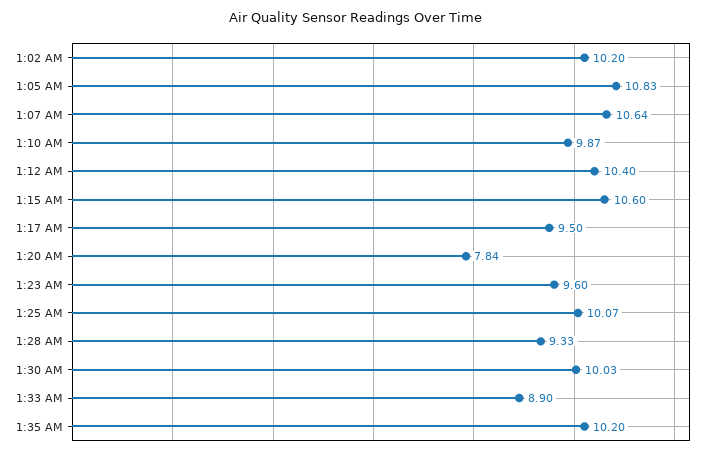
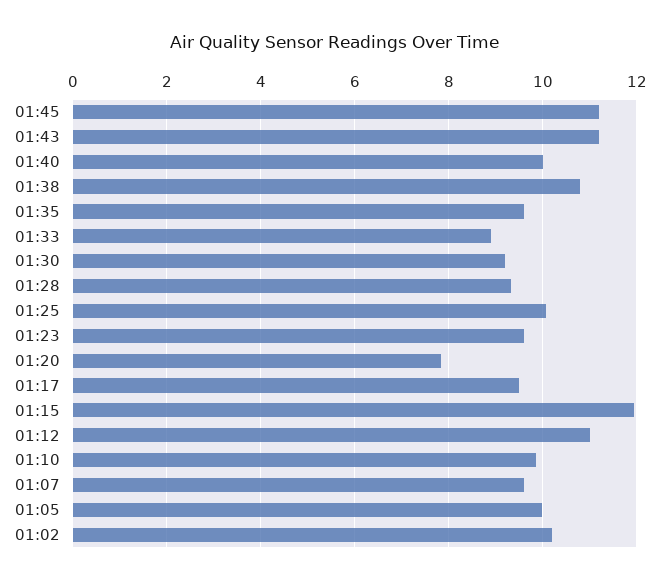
1:05 AM: 10.83 -> 10
1:07 AM: 10.64 -> 9.6
1:12 AM: 10.4 -> 11
1:15 AM: 10.6 -> 12
1:30 AM: 10.03 -> 9.2
1:35 AM: 10.2 -> 9.6
01:45: none -> 11.2
01:43: none -> 11.2
01:40: none -> 10
01:38: none -> 10.8

